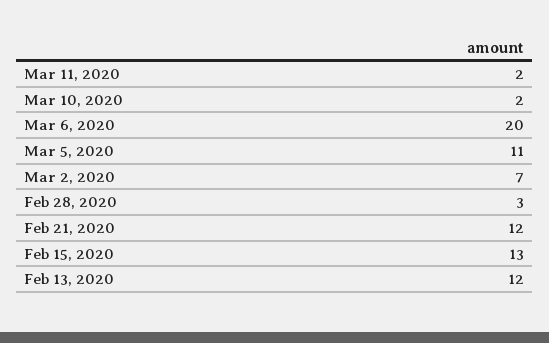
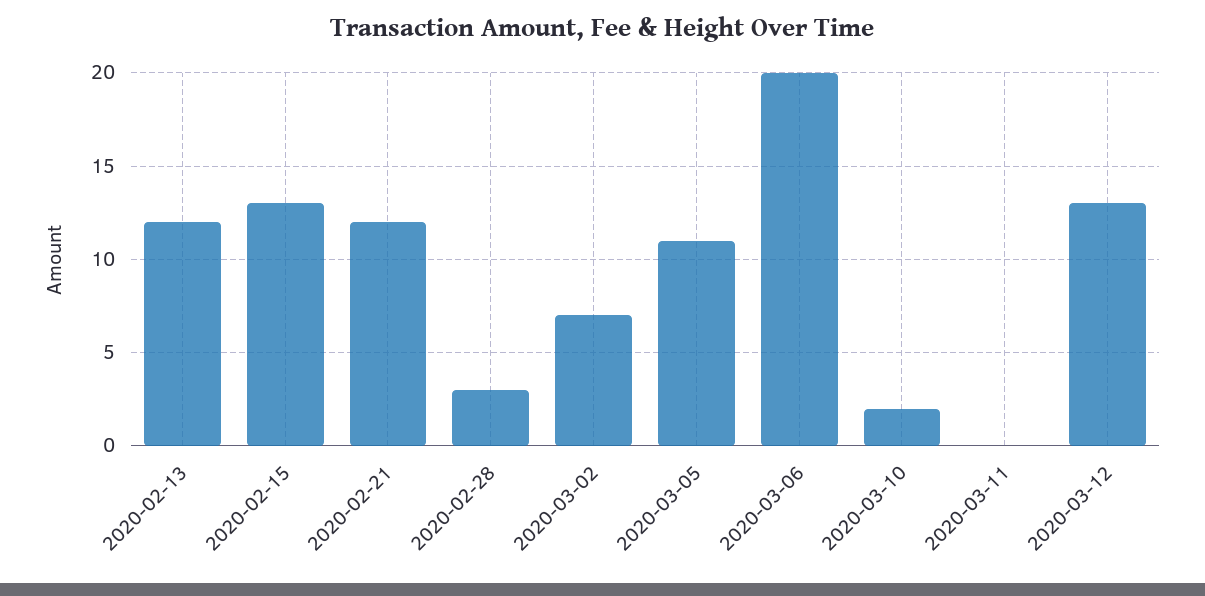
Mar 11, 2020: 2 -> 0
2020-03-12: none -> 13

